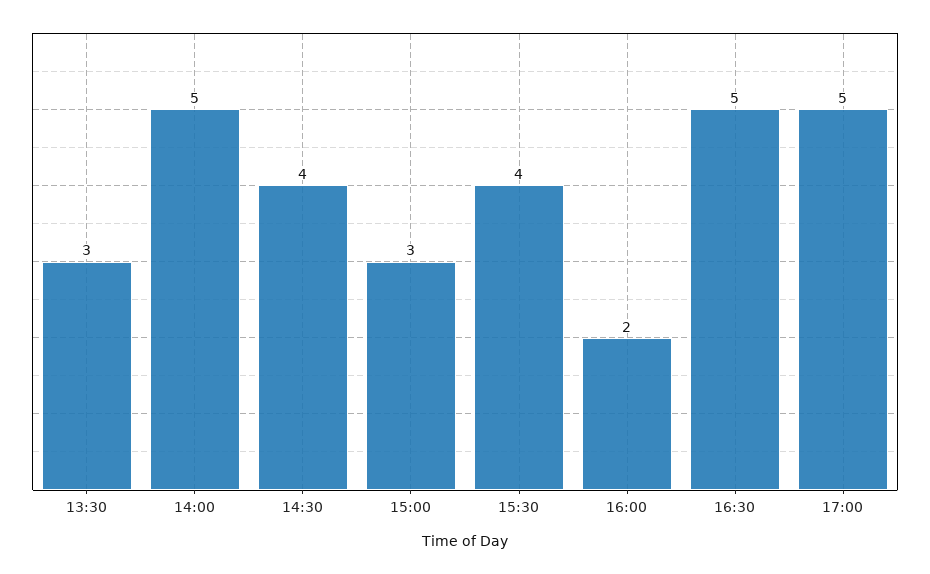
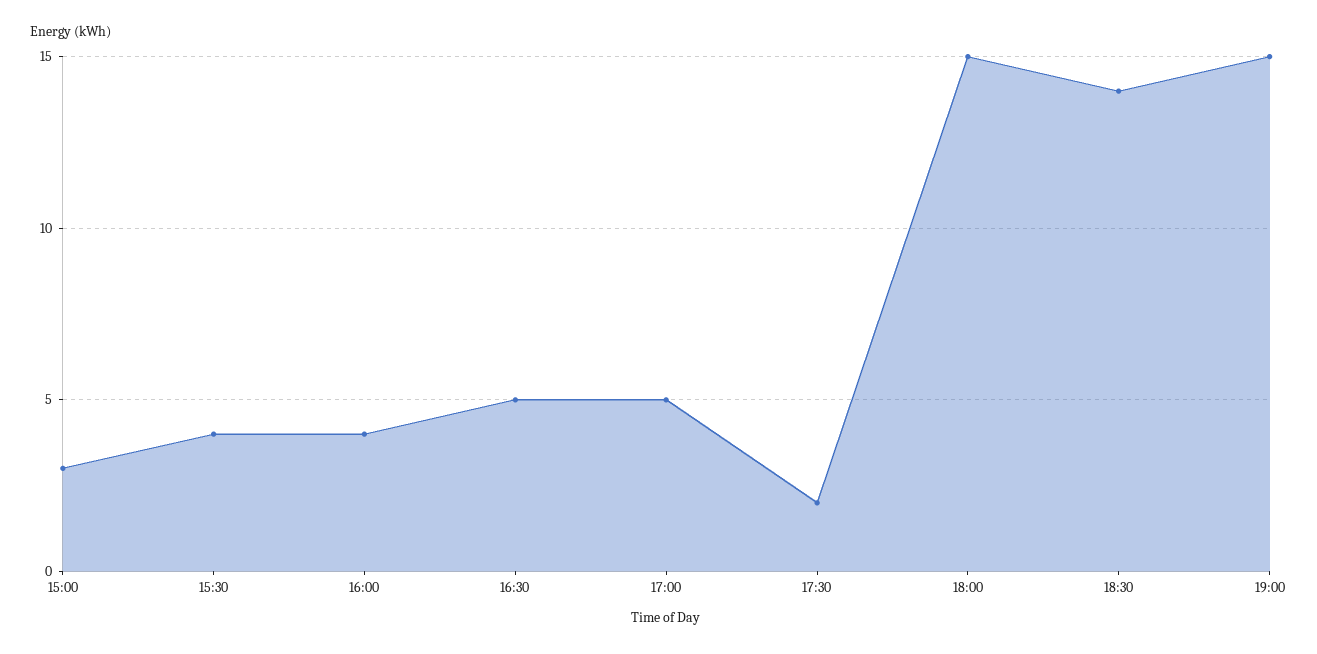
13:30: 3 -> none
14:00: 5 -> none
14:30: 4 -> none
16:00: 2 -> 4
17:30: none -> 2
18:00: none -> 15
18:30: none -> 14
19:00: none -> 15

